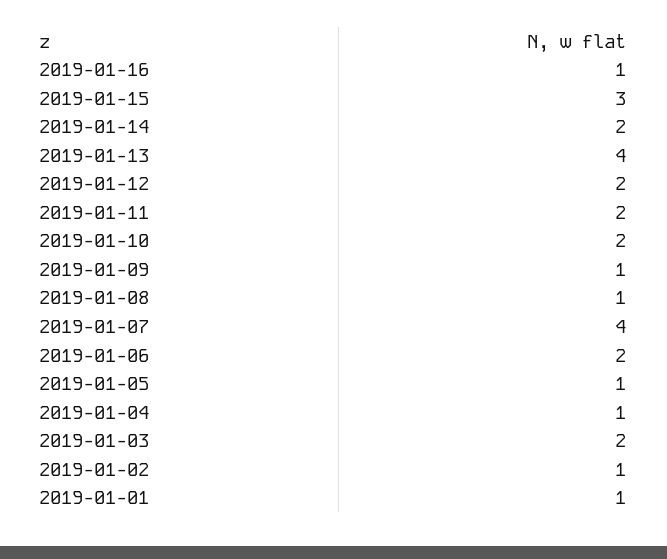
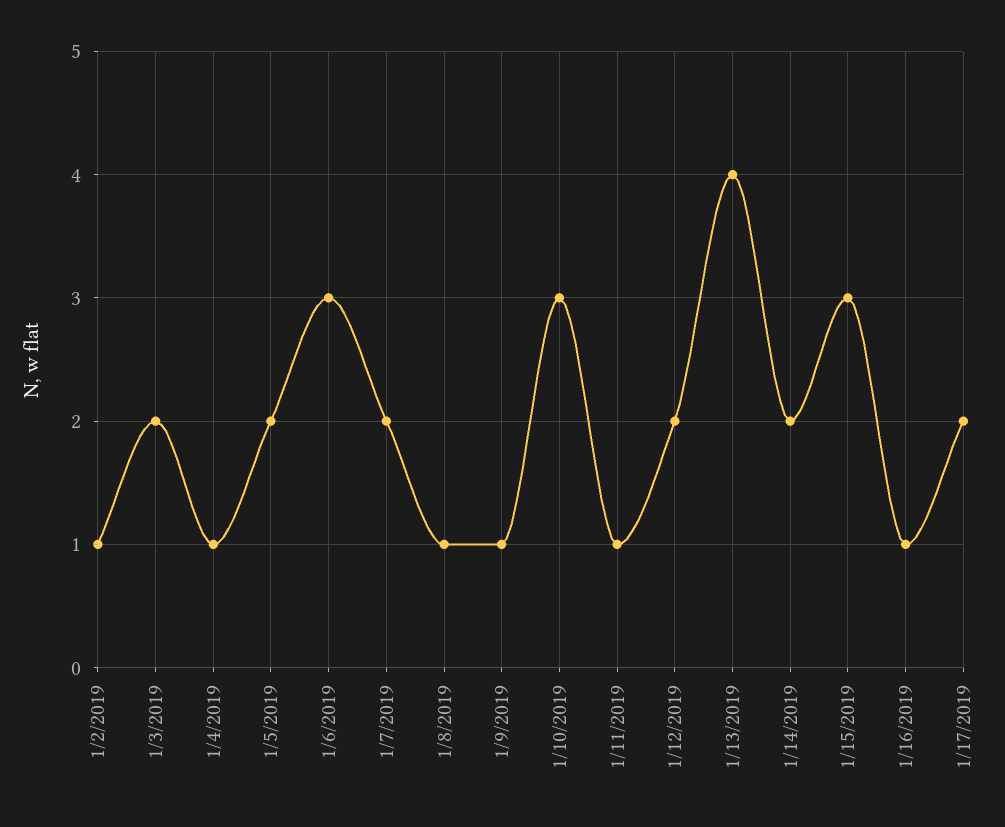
2019-01-11: 2 -> 1
2019-01-10: 2 -> 3
2019-01-07: 4 -> 2
2019-01-06: 2 -> 3
2019-01-05: 1 -> 2
2019-01-01: 1 -> none
1/17/2019: none -> 2

